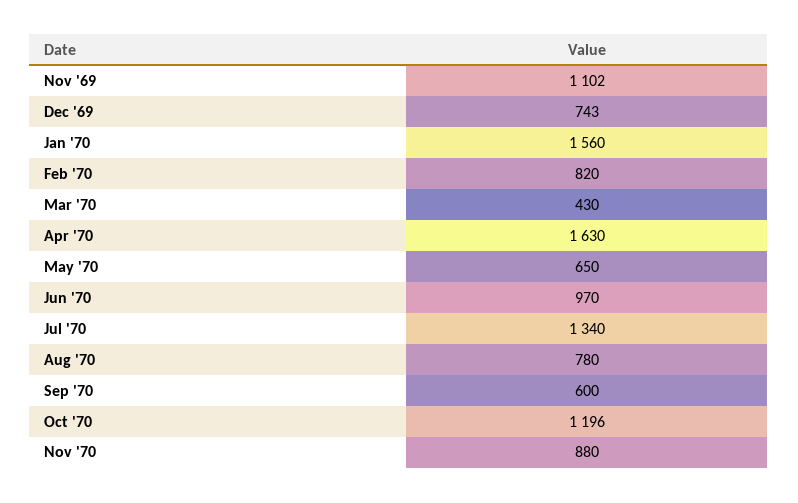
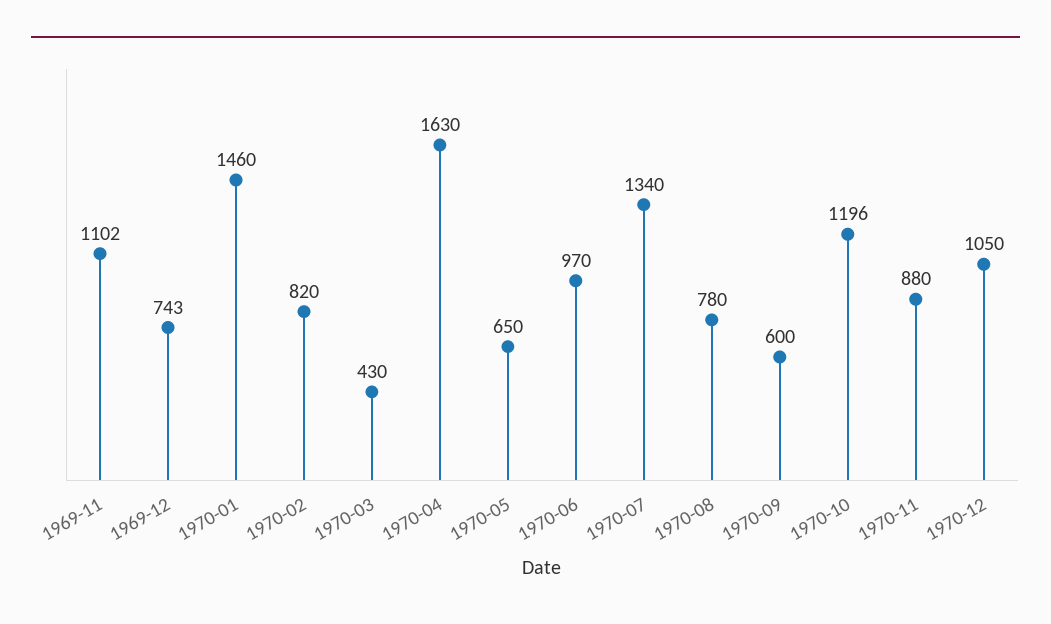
Jan '70: 1560 -> 1460
1970-12: none -> 1050

